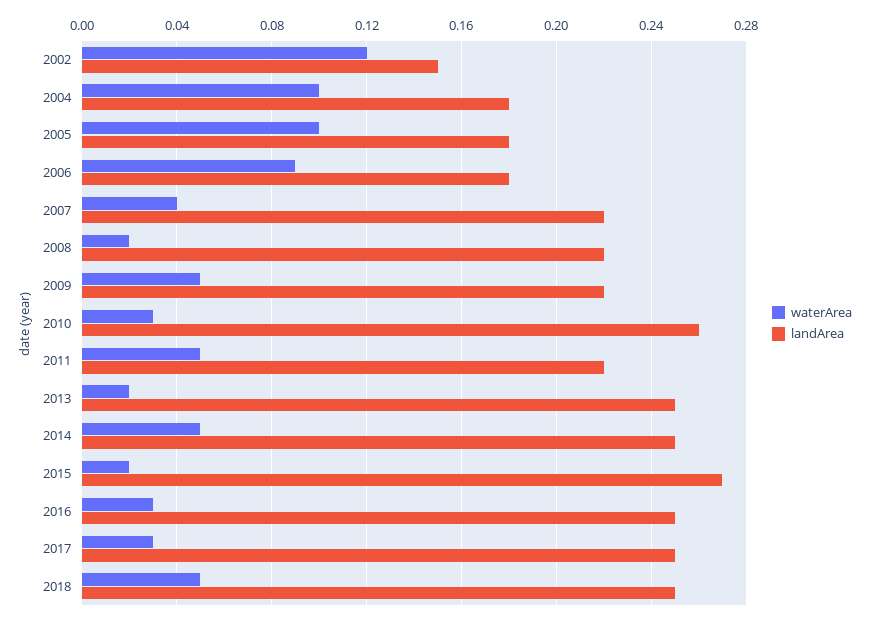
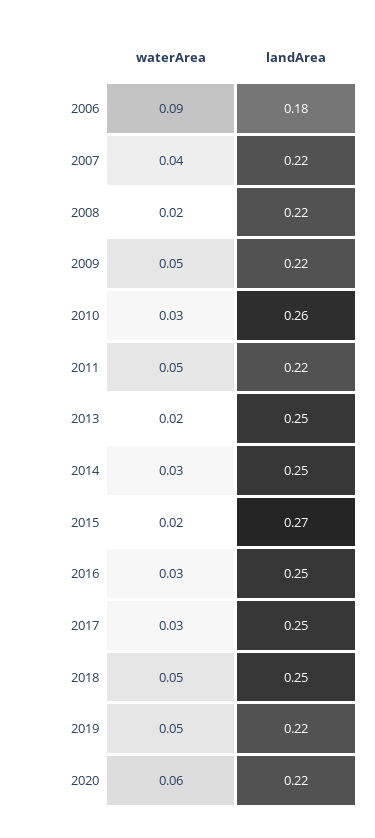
waterArea, 2002: 0.12 -> none
landArea, 2002: 0.15 -> none
waterArea, 2004: 0.1 -> none
landArea, 2004: 0.18 -> none
waterArea, 2005: 0.1 -> none
landArea, 2005: 0.18 -> none
waterArea, 2014: 0.05 -> 0.03
waterArea, 2019: none -> 0.05
landArea, 2019: none -> 0.22
waterArea, 2020: none -> 0.06
landArea, 2020: none -> 0.22

